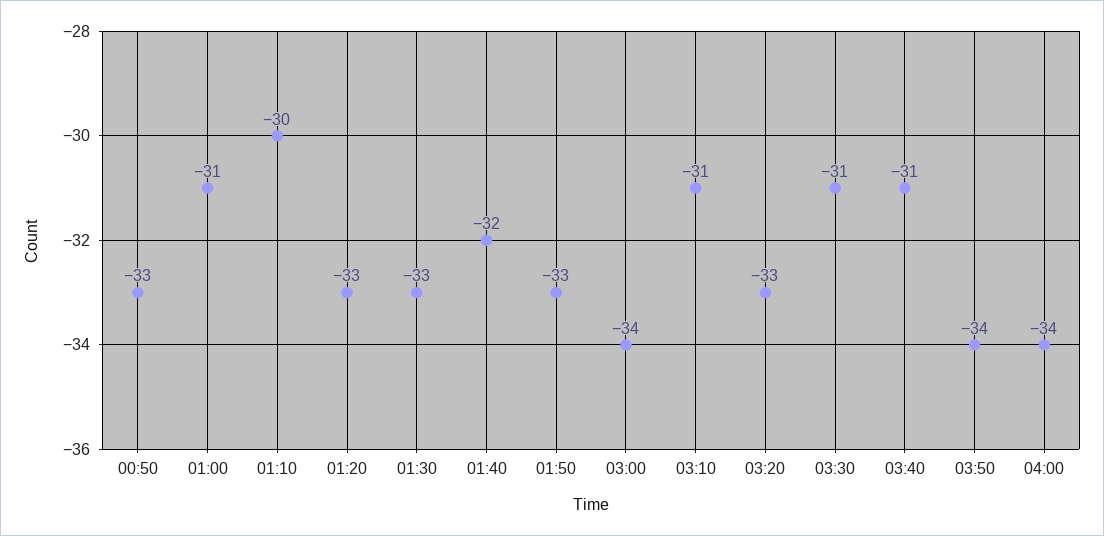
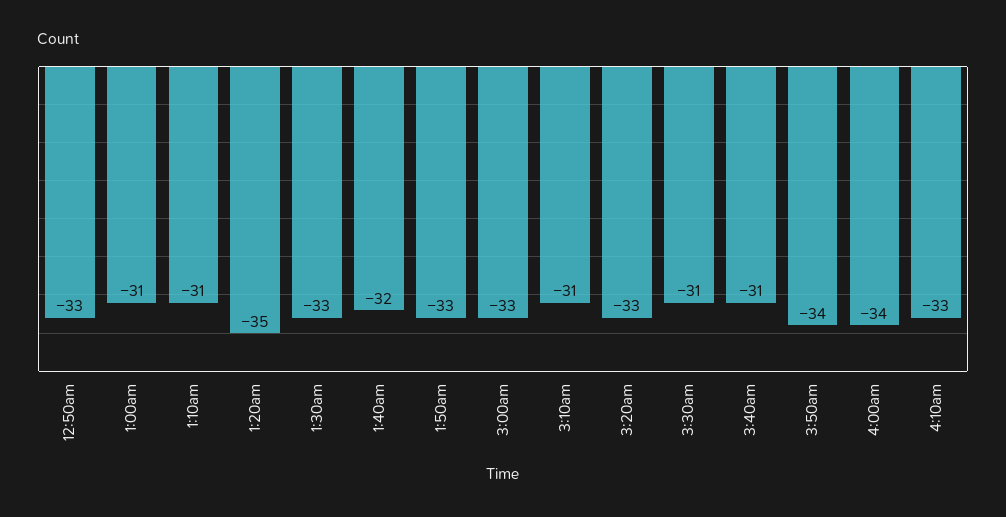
01:10: -30 -> -31
01:20: -33 -> -35
03:00: -34 -> -33
4:10am: none -> -33

